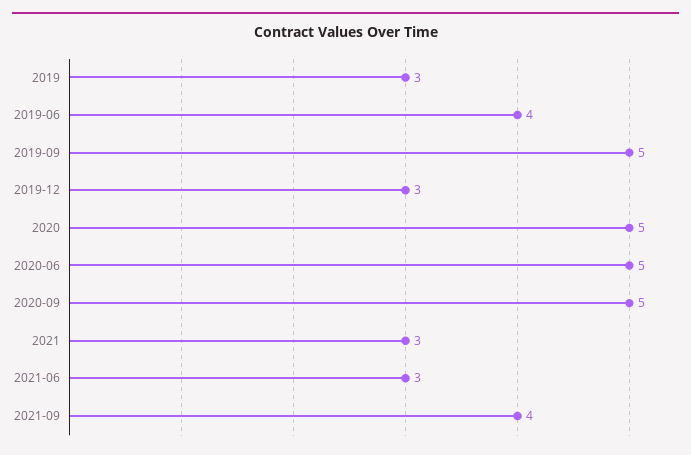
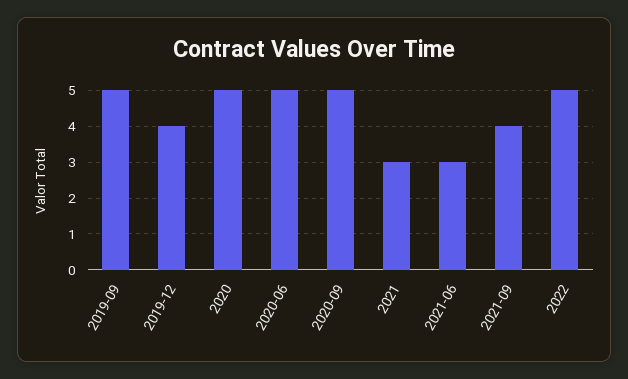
2019: 3 -> none
2019-06: 4 -> none
2019-12: 3 -> 4
2022: none -> 5

